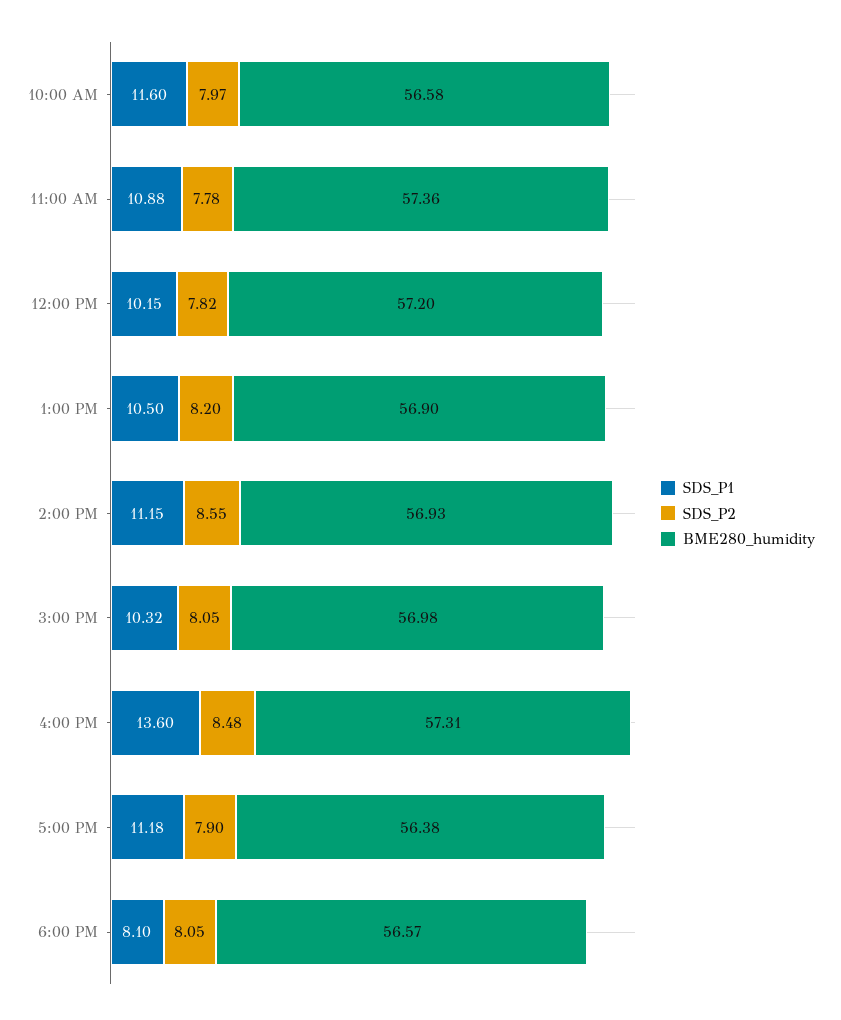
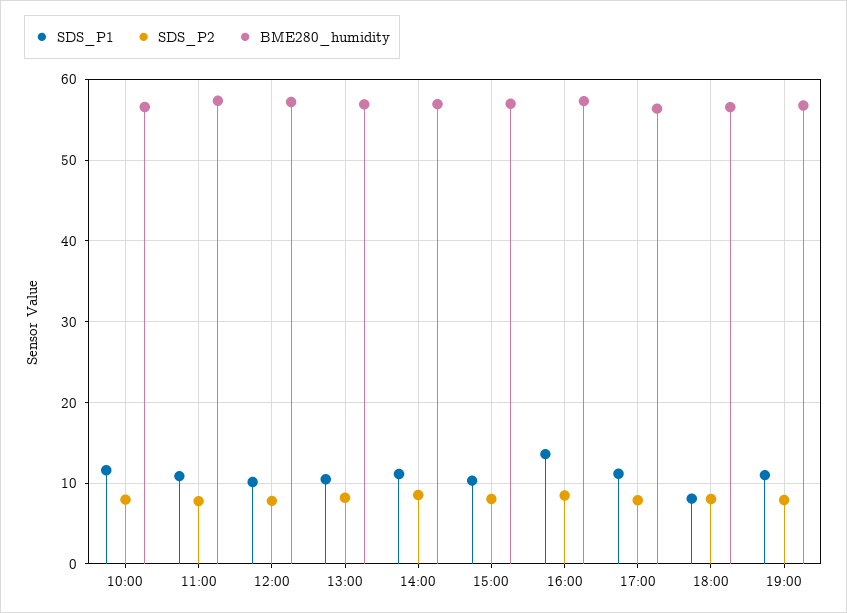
SDS_P1, 19:00: none -> 11
SDS_P2, 19:00: none -> 8
BME280_humidity, 19:00: none -> 57

